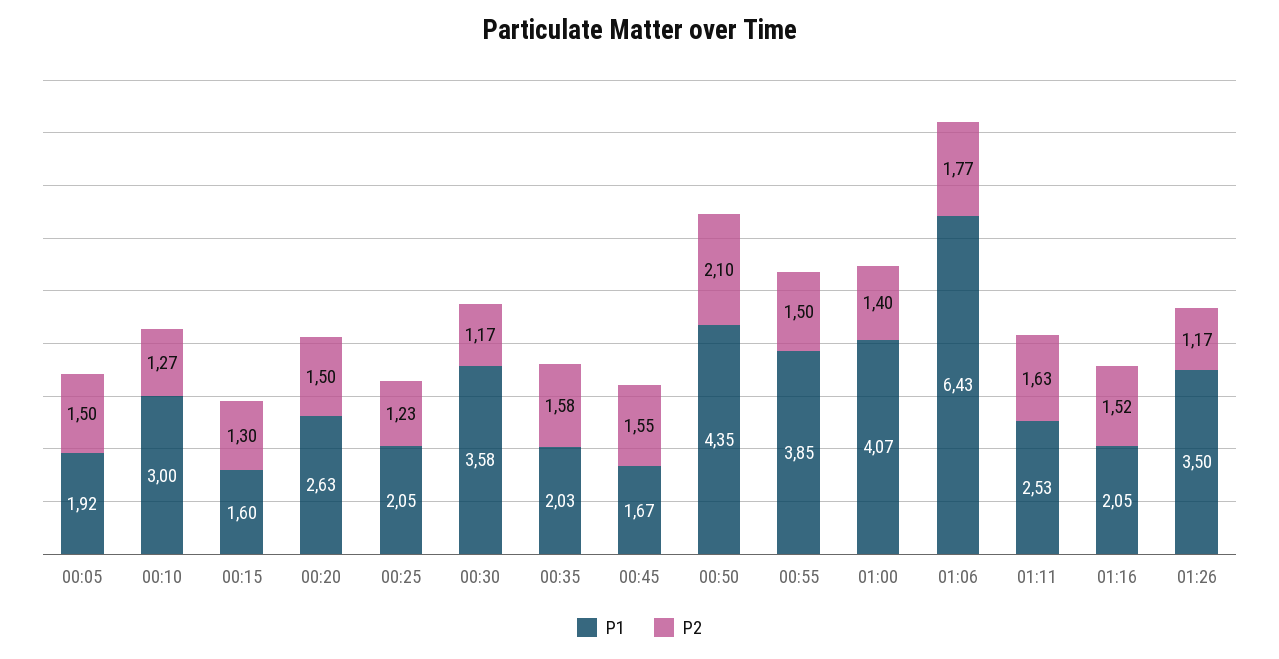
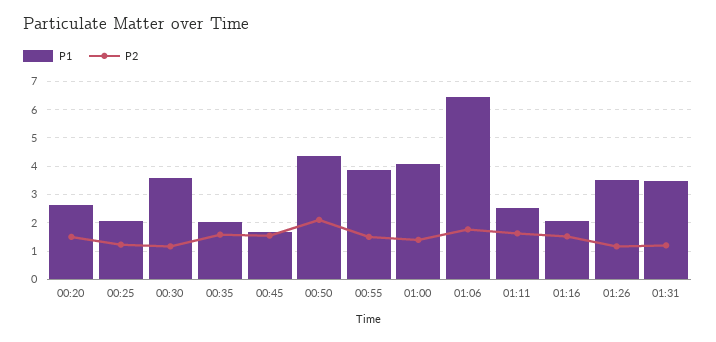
P1, 00:05: 1.92 -> none
P2, 00:05: 1.5 -> none
P1, 00:10: 3 -> none
P2, 00:10: 1.27 -> none
P1, 00:15: 1.6 -> none
P2, 00:15: 1.3 -> none
P1, 01:31: none -> 3.5
P2, 01:31: none -> 1.25

